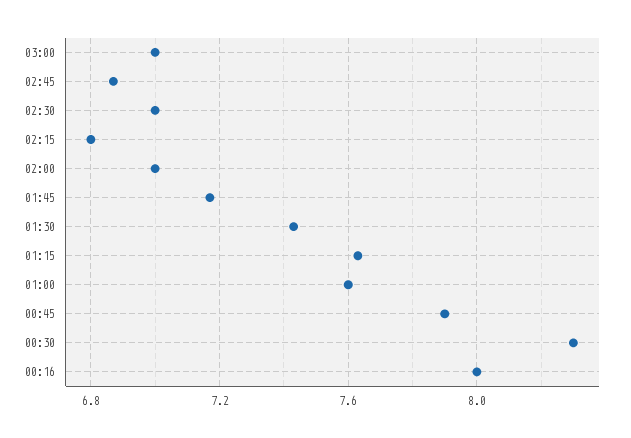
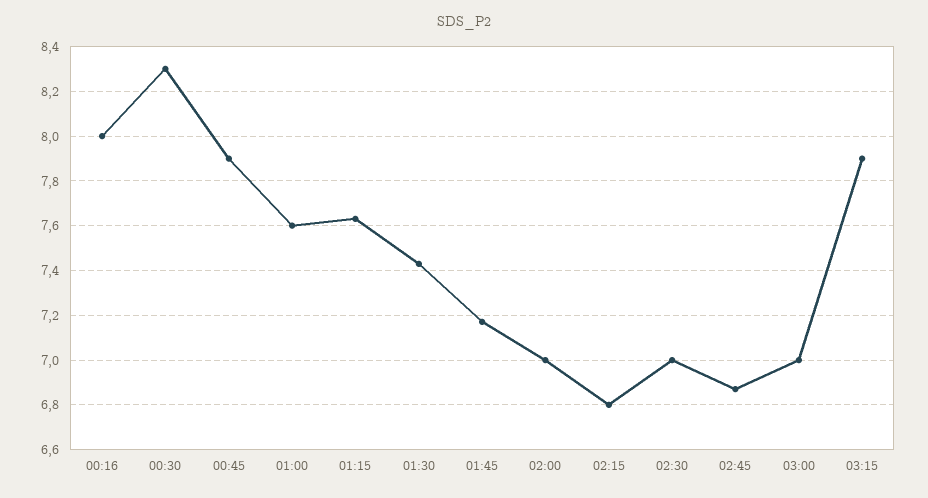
03:15: none -> 7.9

